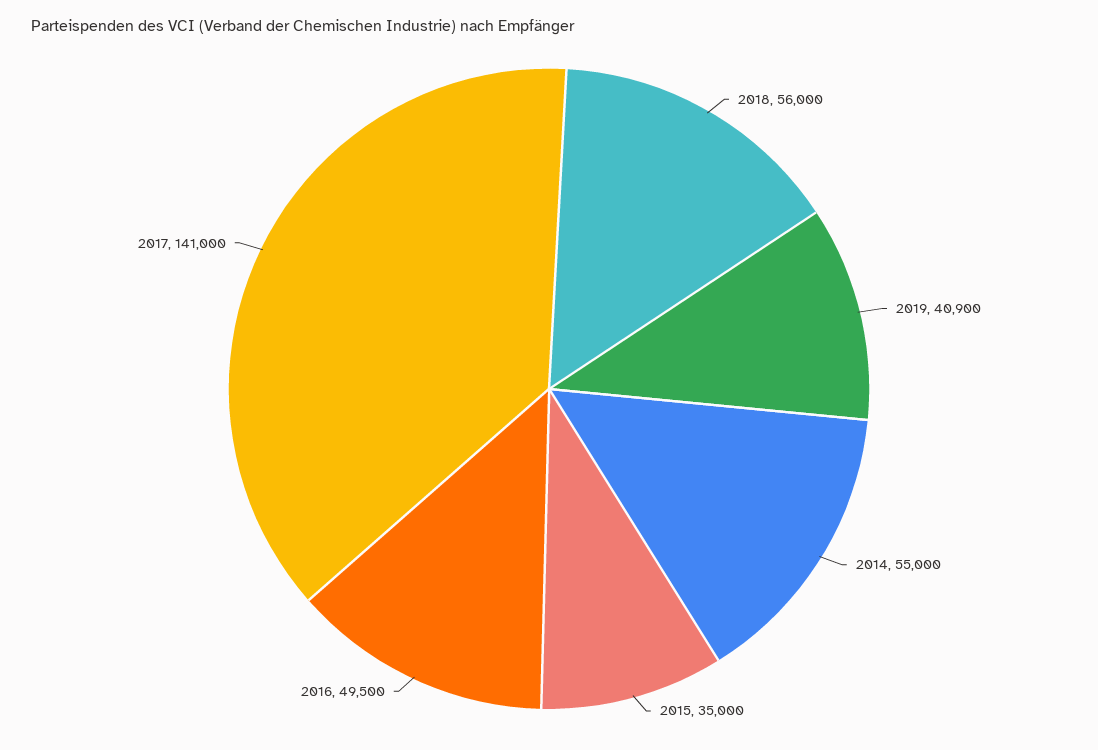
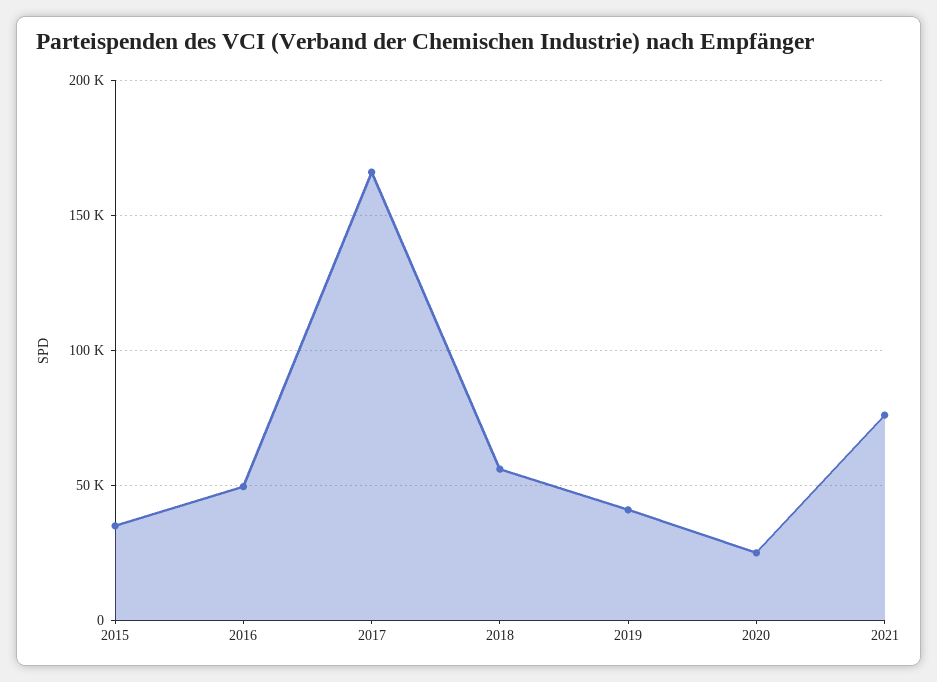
2014: 55000 -> none
2017: 141000 -> 165000
2020: none -> 25000
2021: none -> 75000

